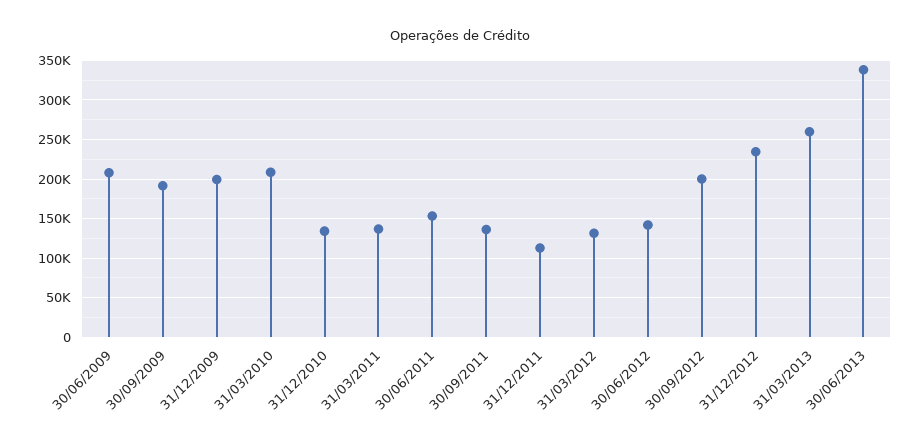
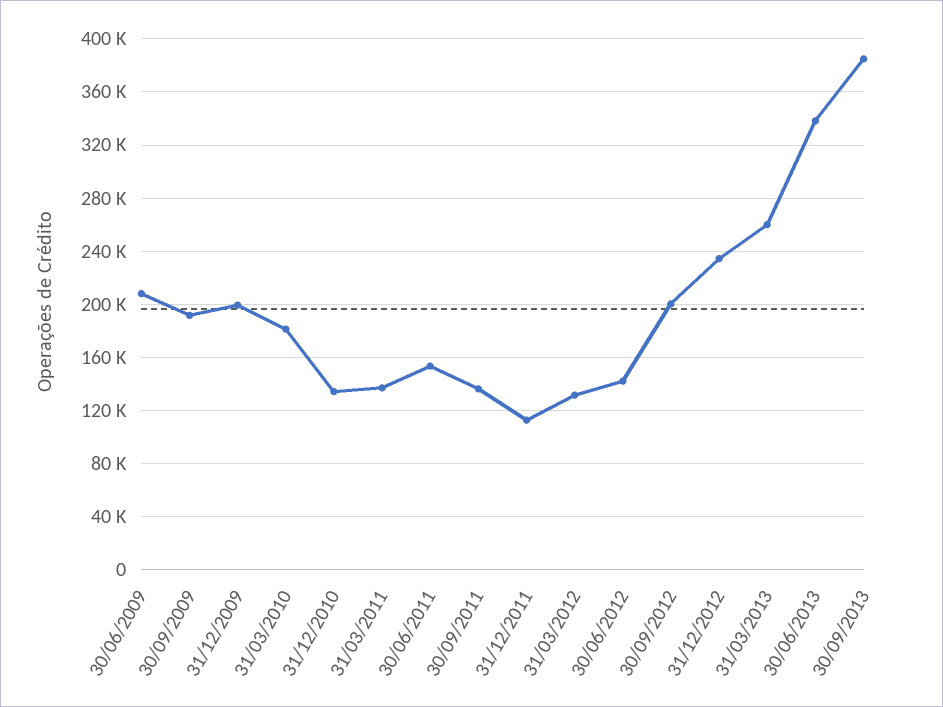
31/03/2010: 210000 -> 180000
30/09/2013: none -> 385000

